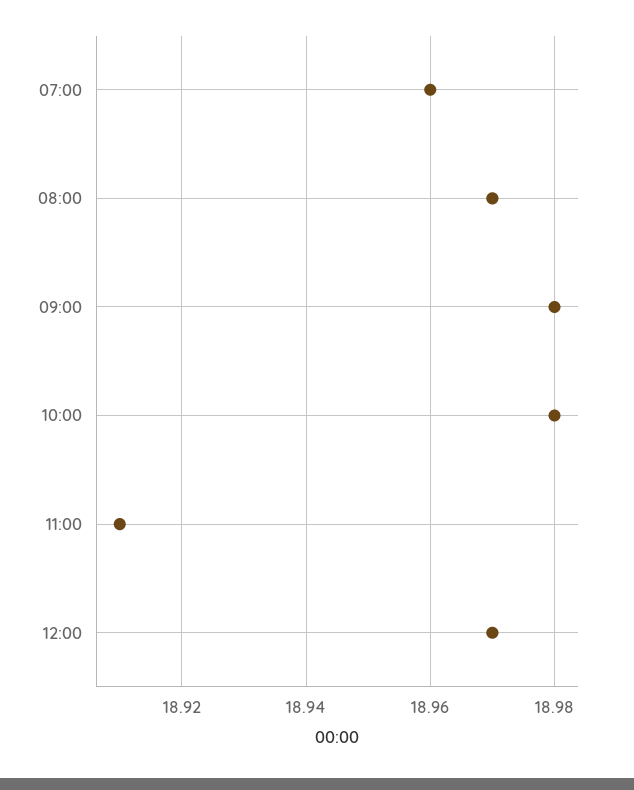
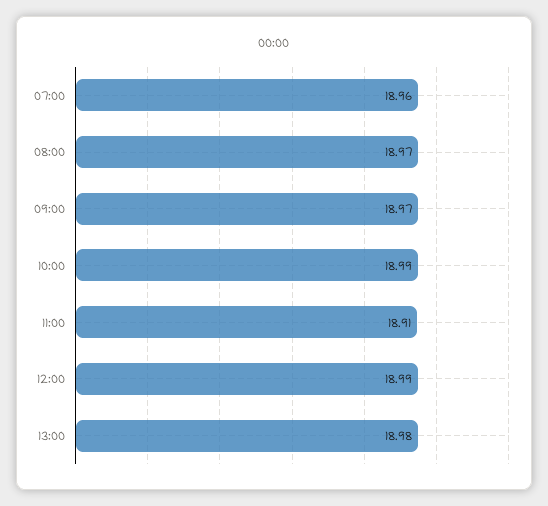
09:00: 18.98 -> 18.97
10:00: 18.98 -> 18.99
12:00: 18.97 -> 18.99
13:00: none -> 18.98

